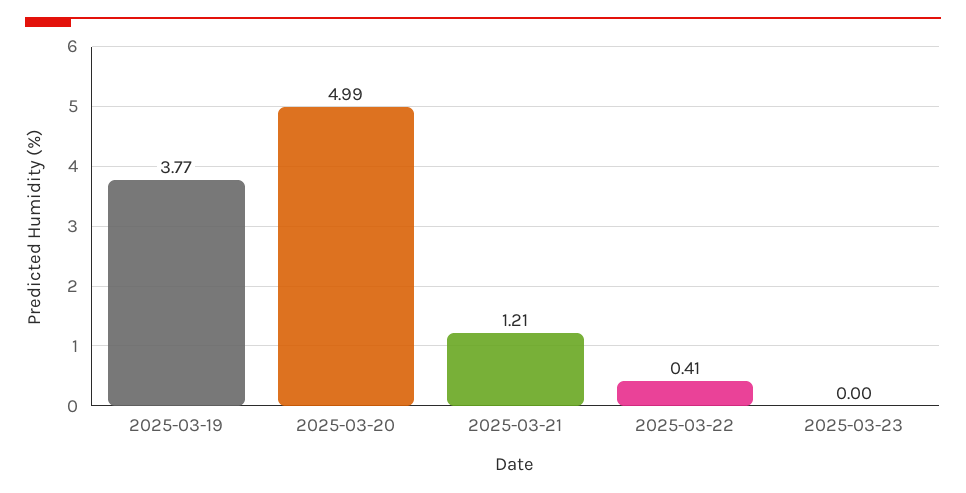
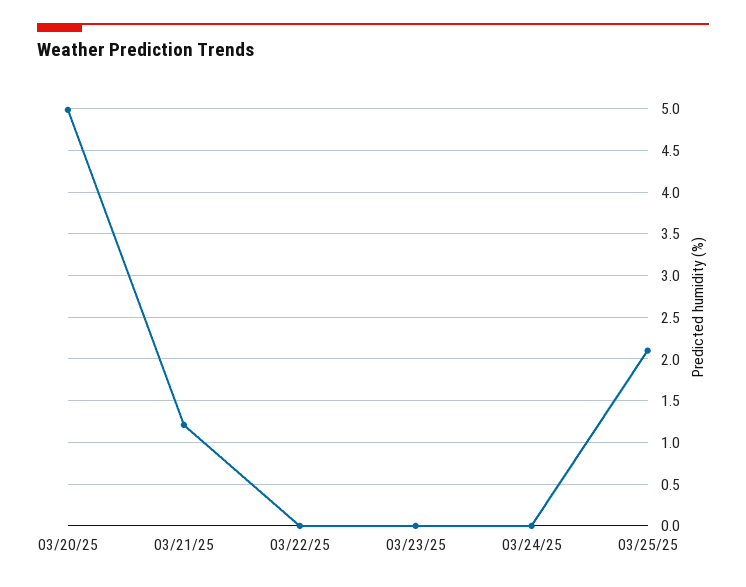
2025-03-19: 3.77 -> none
2025-03-22: 0.41 -> 0
03/24/25: none -> 0
03/25/25: none -> 2.1

